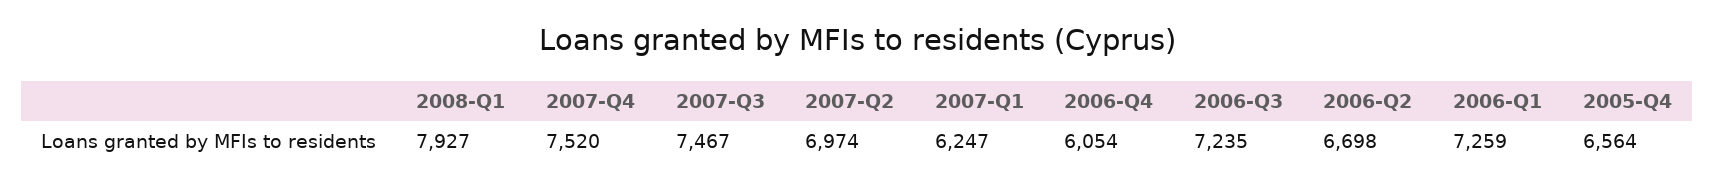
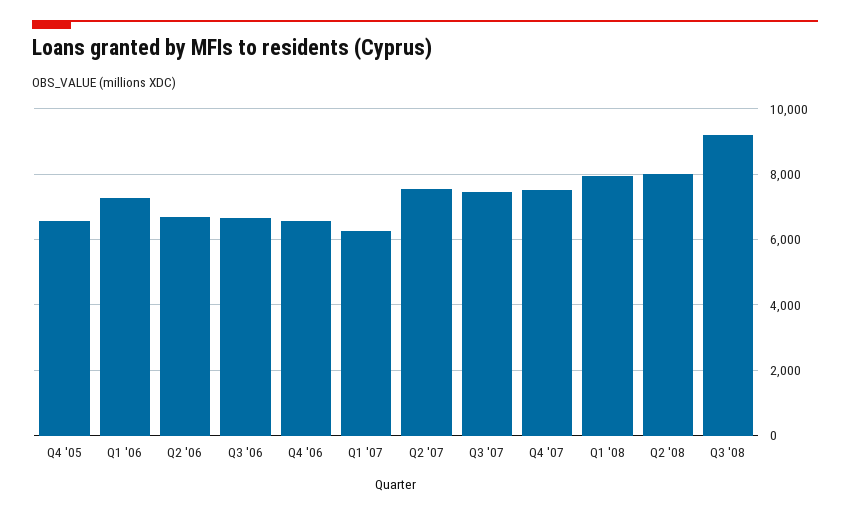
2007-Q2: 6974 -> 7600
2006-Q4: 6054 -> 6600
2006-Q3: 7235 -> 6600
Q2 '08: none -> 8000
Q3 '08: none -> 9200

